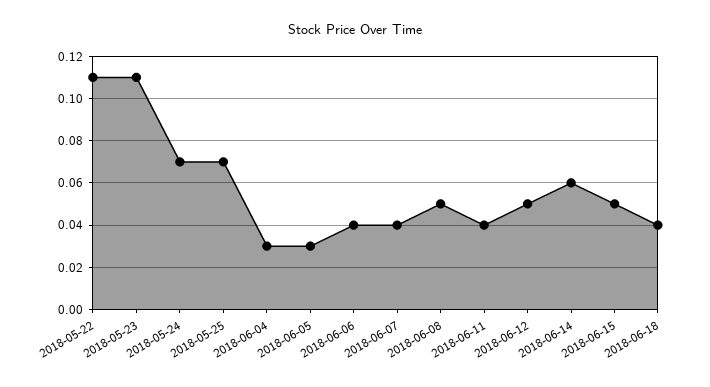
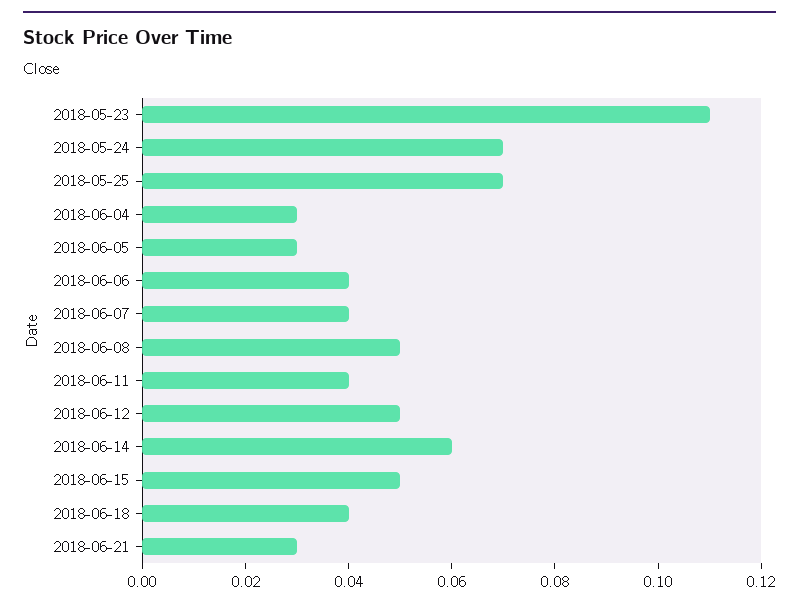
2018-05-22: 0.11 -> none
2018-06-21: none -> 0.03

